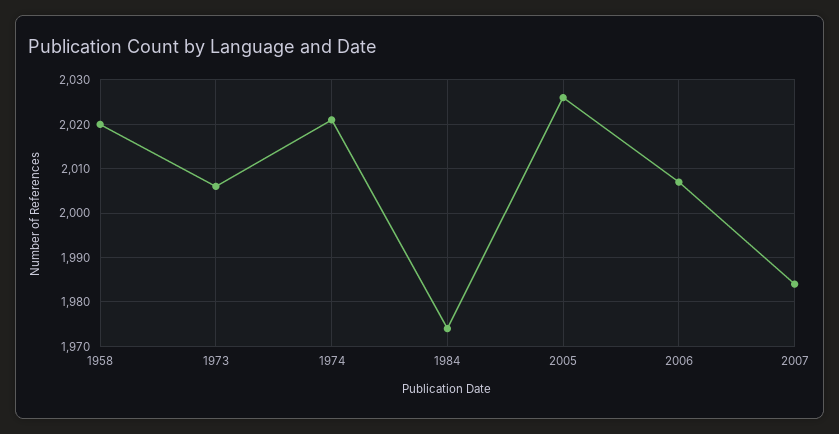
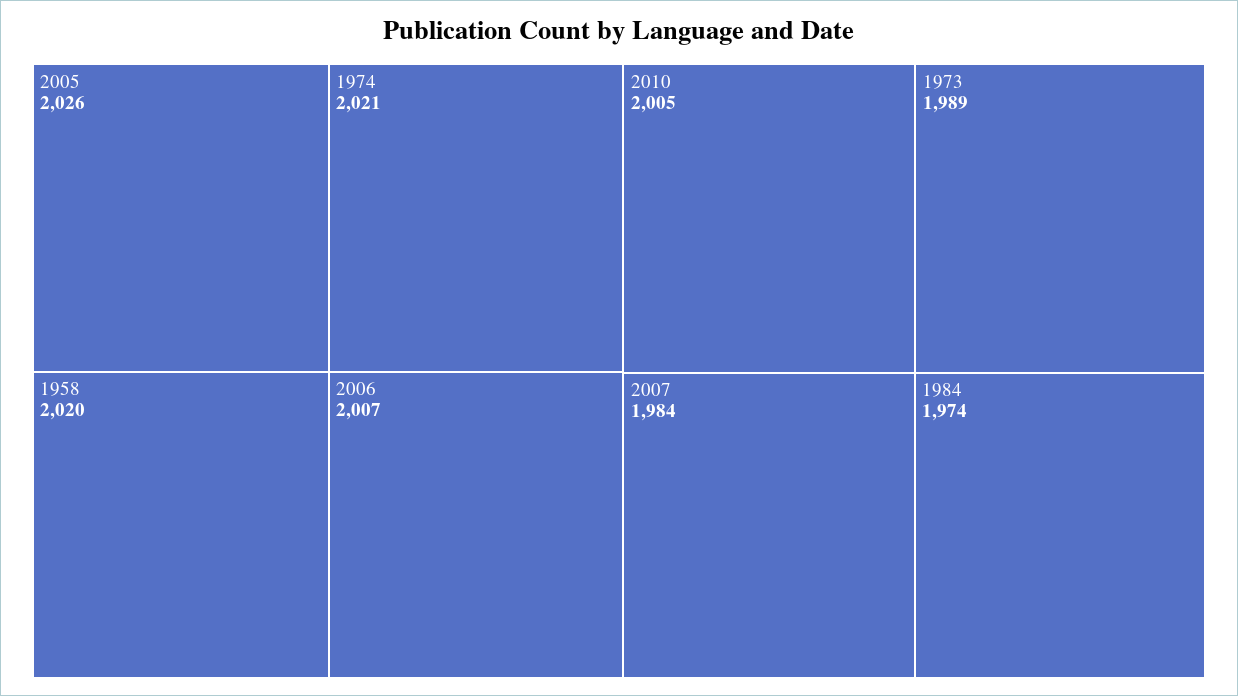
1973: 2005 -> 1989
2010: none -> 2005

